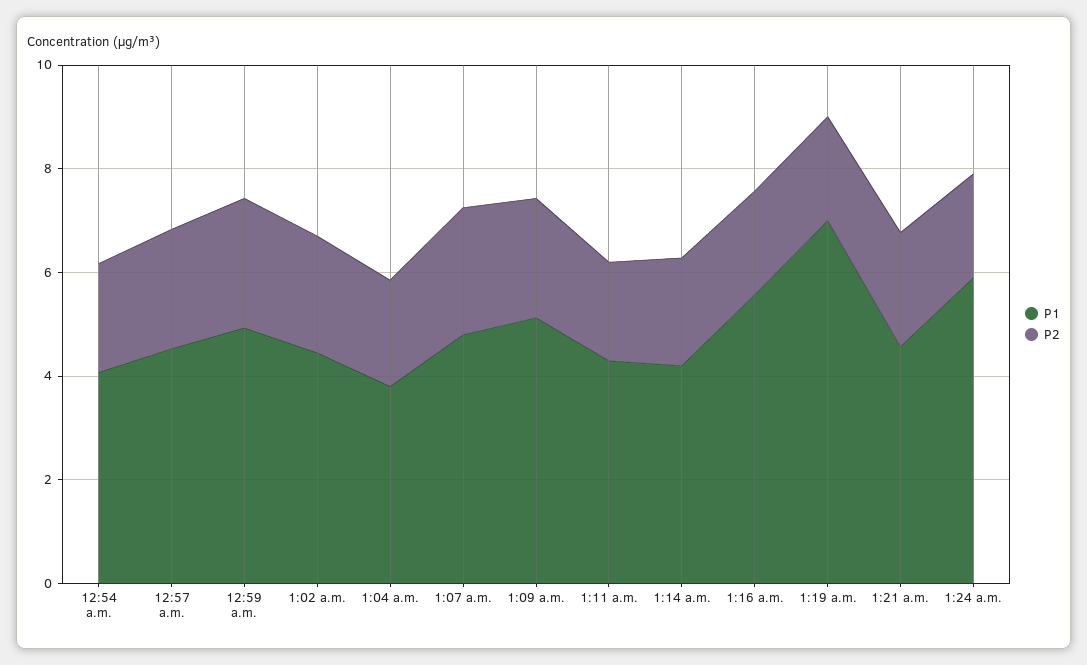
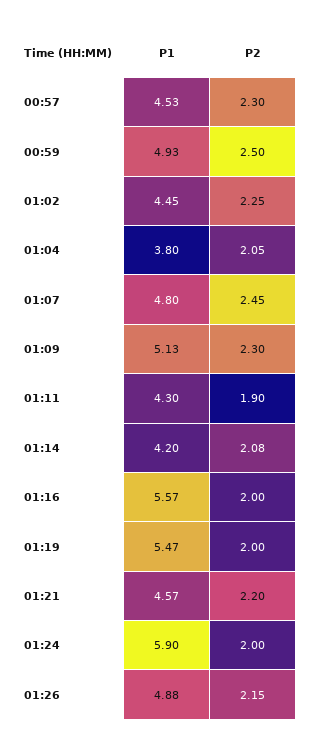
P1, 12:54 a.m.: 4 -> none
P2, 12:54 a.m.: 2 -> none
P1, 1:19 a.m.: 7 -> 5.47
P1, 01:26: none -> 4.88
P2, 01:26: none -> 2.15

